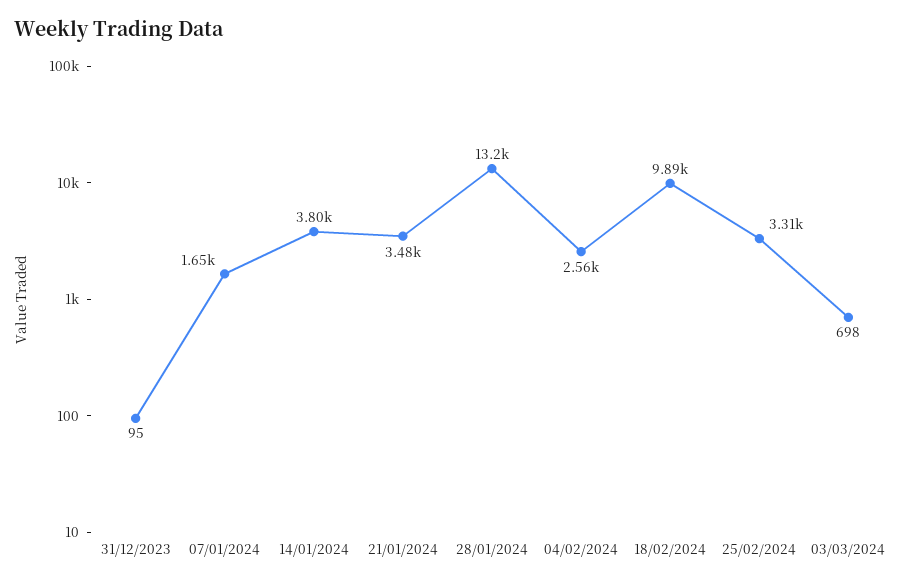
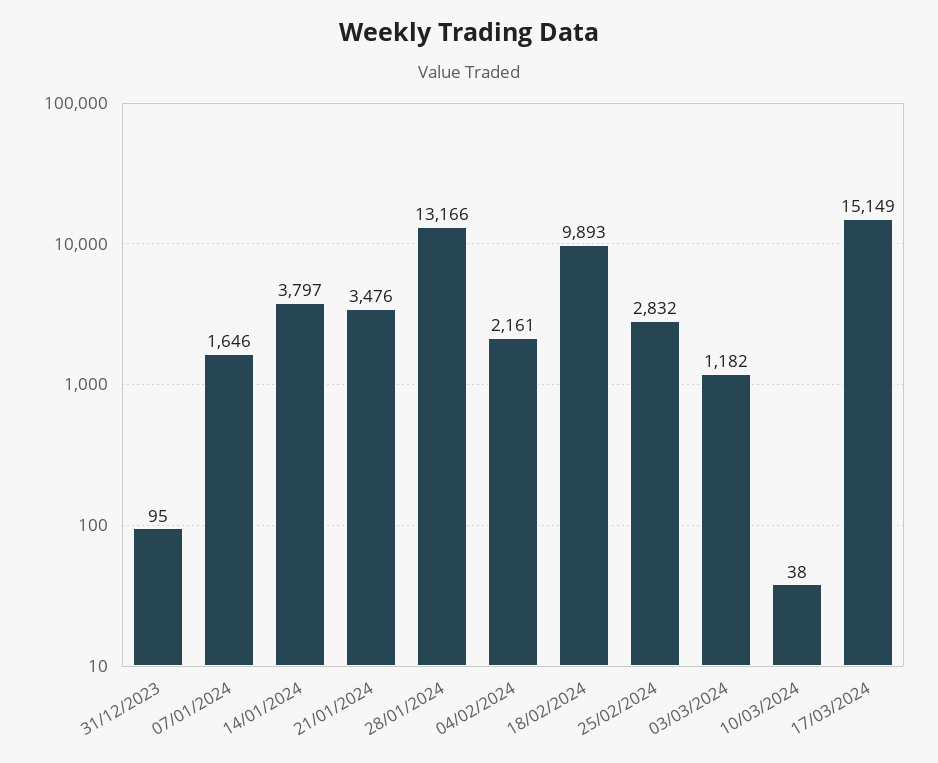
04/02/2024: 2560 -> 2161
25/02/2024: 3310 -> 2832
03/03/2024: 698 -> 1182
10/03/2024: none -> 38
17/03/2024: none -> 15149

